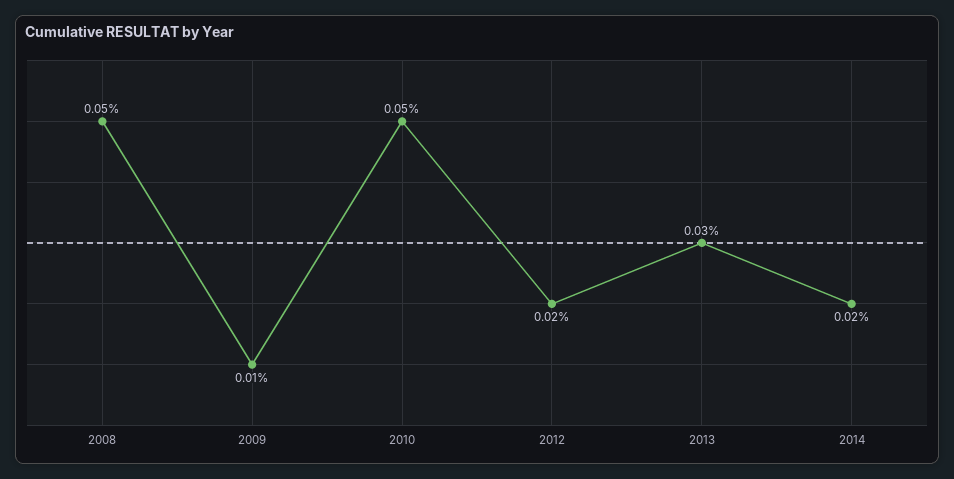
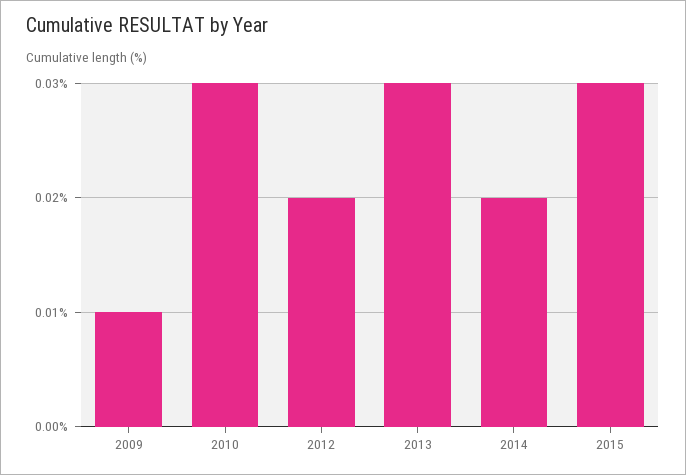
2008: 0.05 -> none
2010: 0.05 -> 0.03
2015: none -> 0.03

